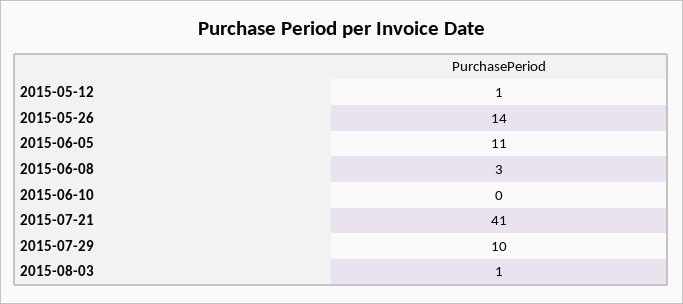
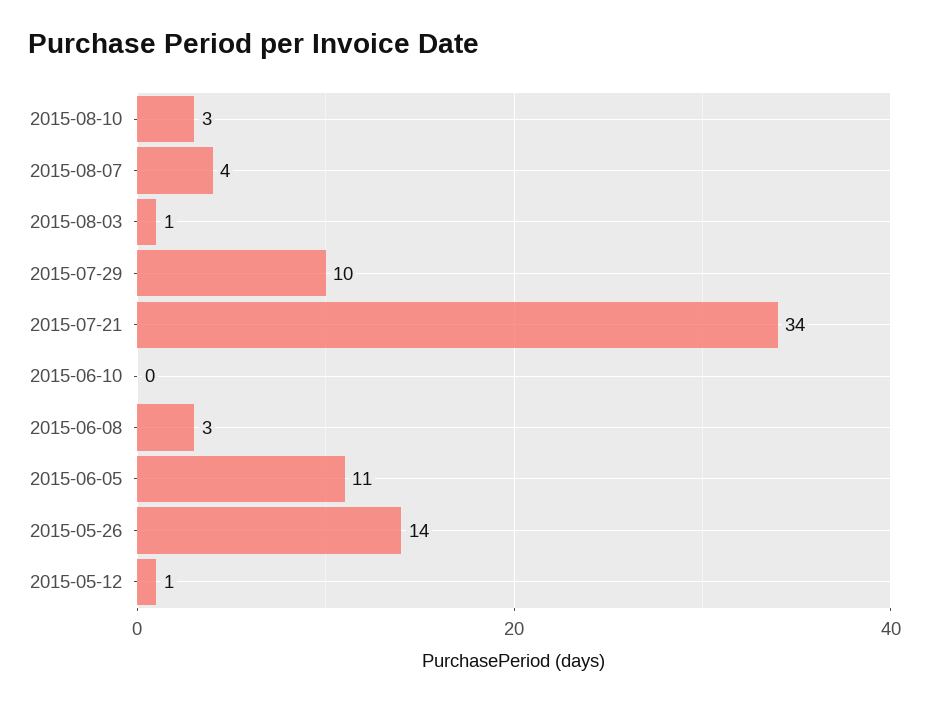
2015-07-21: 41 -> 34
2015-08-10: none -> 3
2015-08-07: none -> 4

